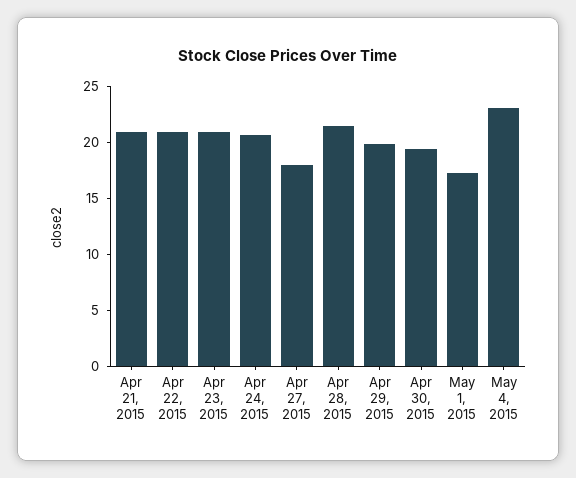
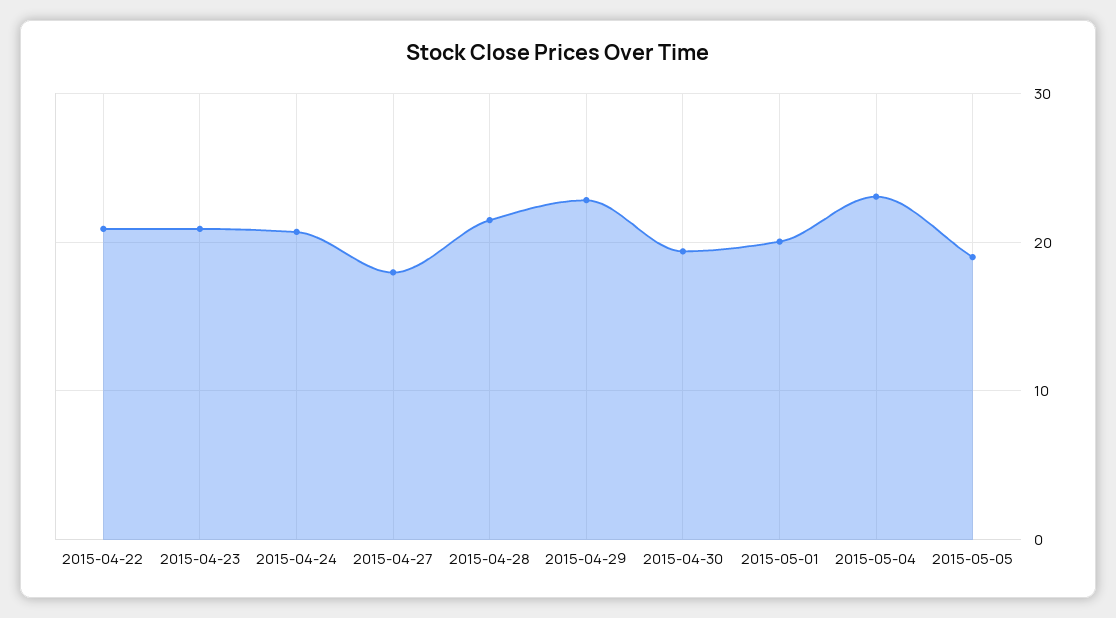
Apr 21, 2015: 21 -> none
Apr 29, 2015: 20 -> 23
May 1, 2015: 17 -> 20
2015-05-05: none -> 19

